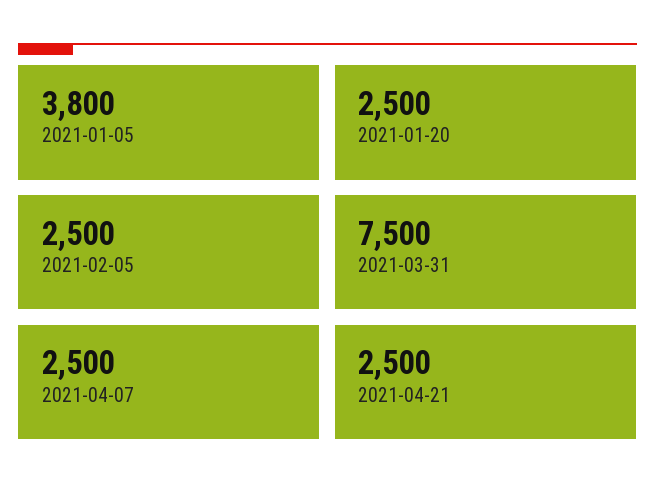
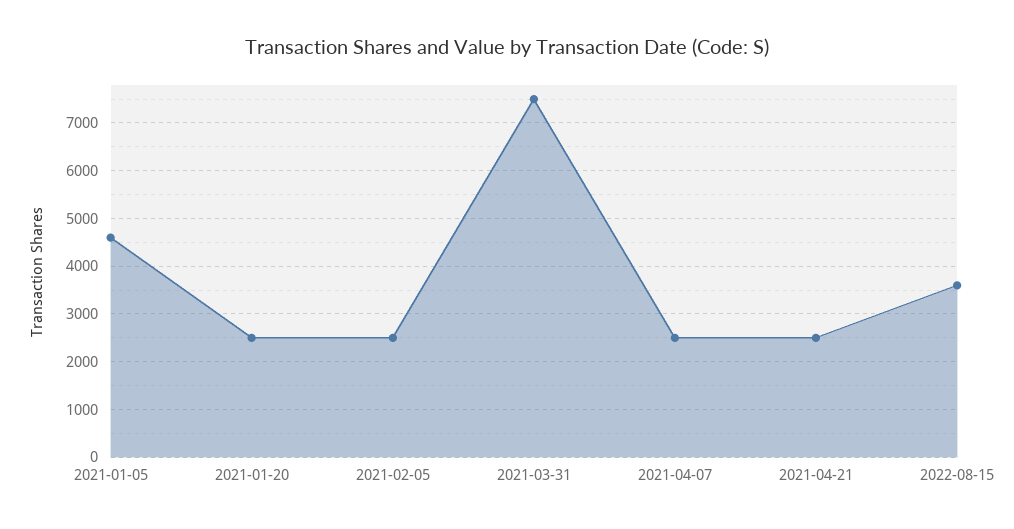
2021-01-05: 3800 -> 4600
2022-08-15: none -> 3600

